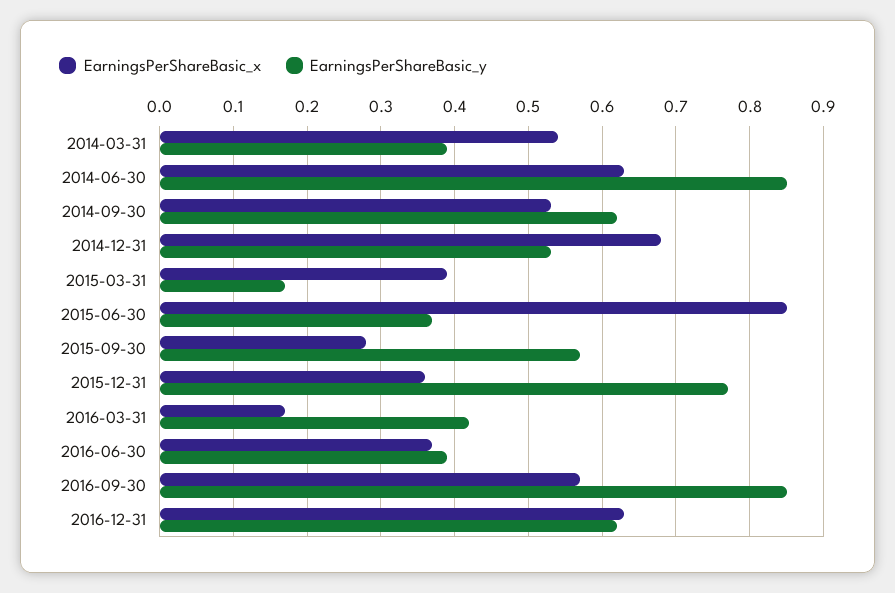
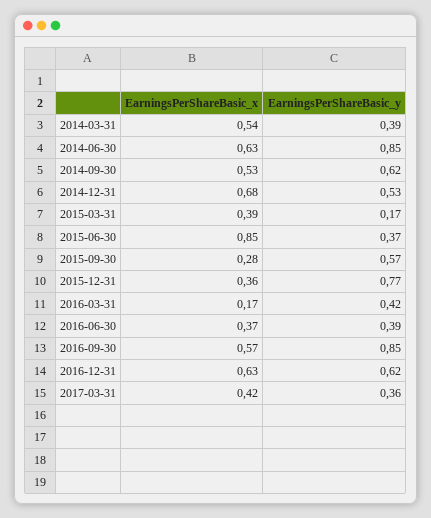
EarningsPerShareBasic_x, 2017-03-31: none -> 0.42
EarningsPerShareBasic_y, 2017-03-31: none -> 0.36

